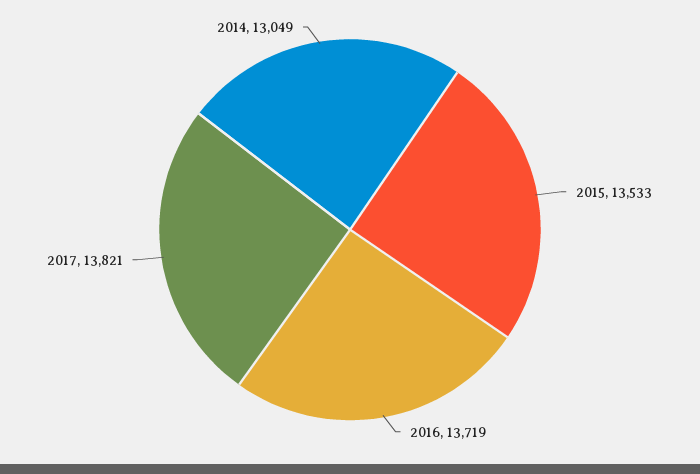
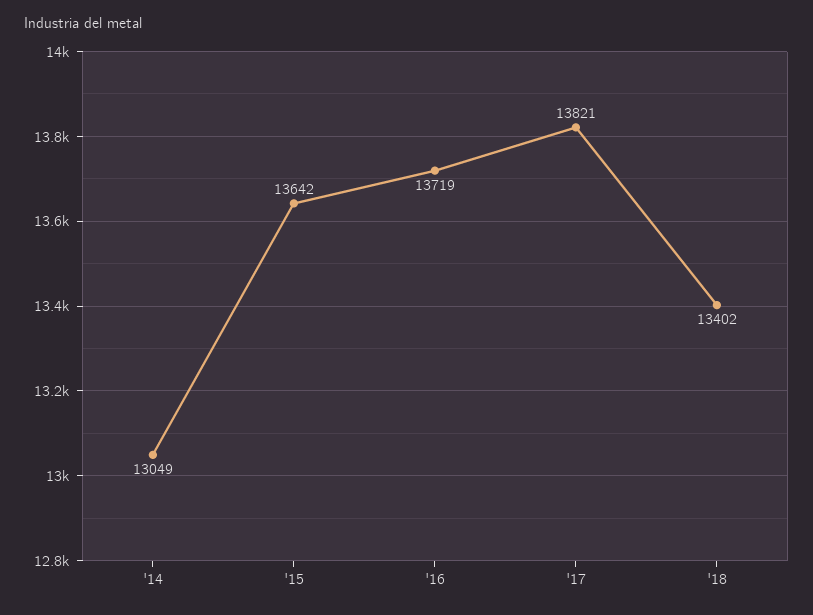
2015: 13533 -> 13642
'18: none -> 13402

